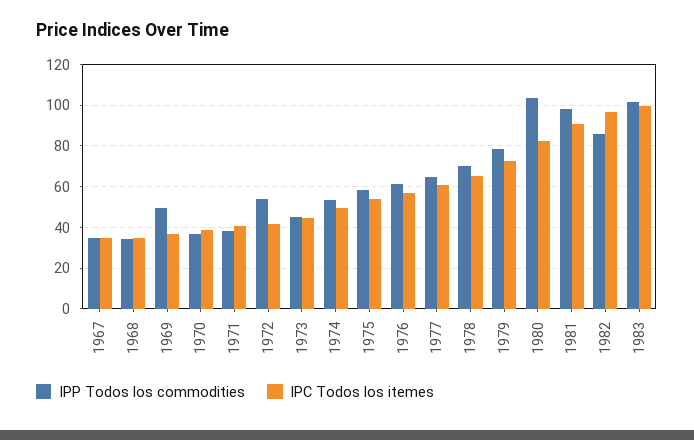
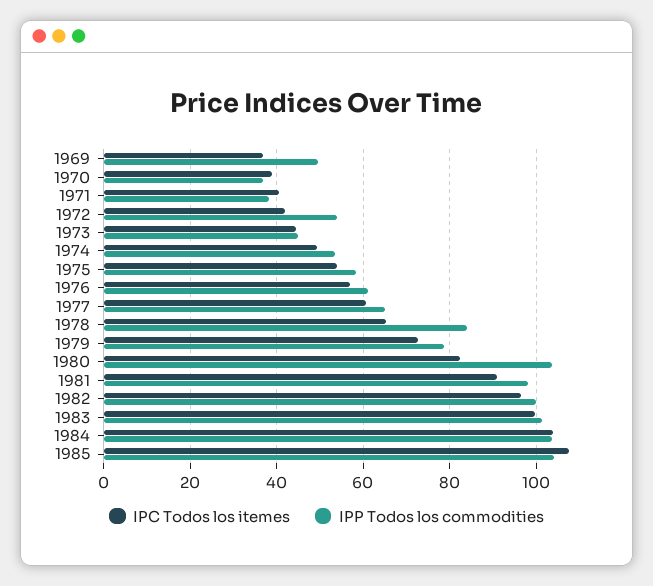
IPP Todos los commodities, 1967: 35 -> none
IPC Todos los itemes, 1967: 35 -> none
IPP Todos los commodities, 1968: 35 -> none
IPC Todos los itemes, 1968: 35 -> none
IPP Todos los commodities, 1978: 70 -> 84
IPP Todos los commodities, 1982: 85 -> 100
IPC Todos los itemes, 1984: none -> 104
IPP Todos los commodities, 1984: none -> 104
IPC Todos los itemes, 1985: none -> 108
IPP Todos los commodities, 1985: none -> 104

